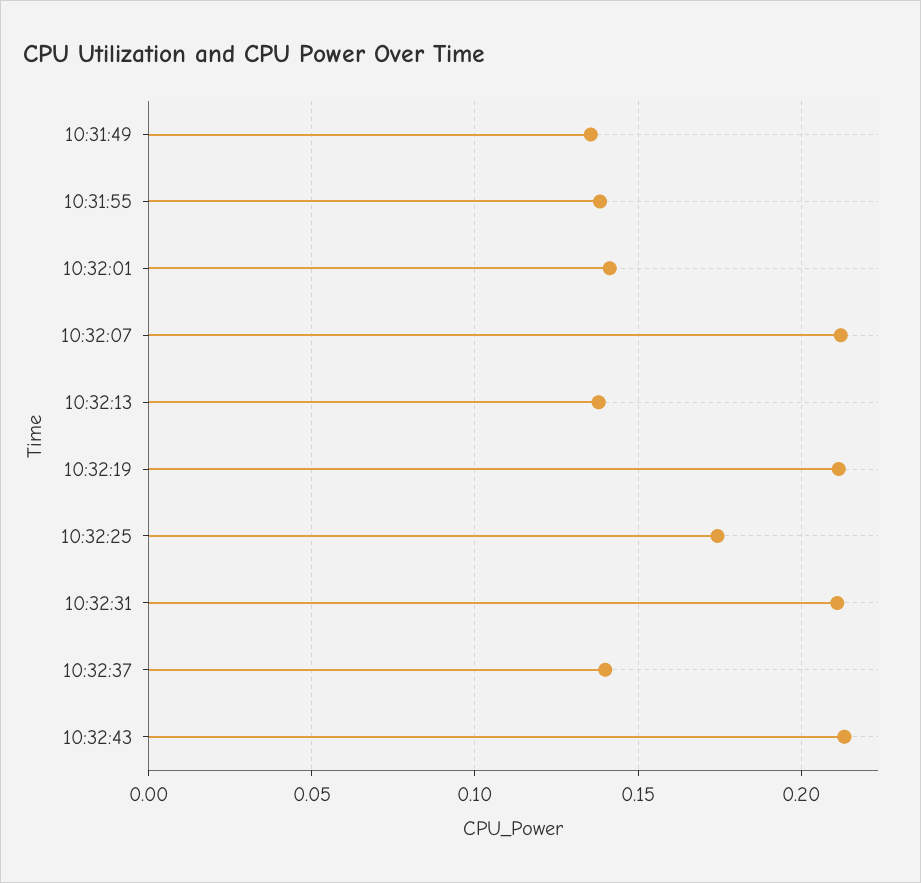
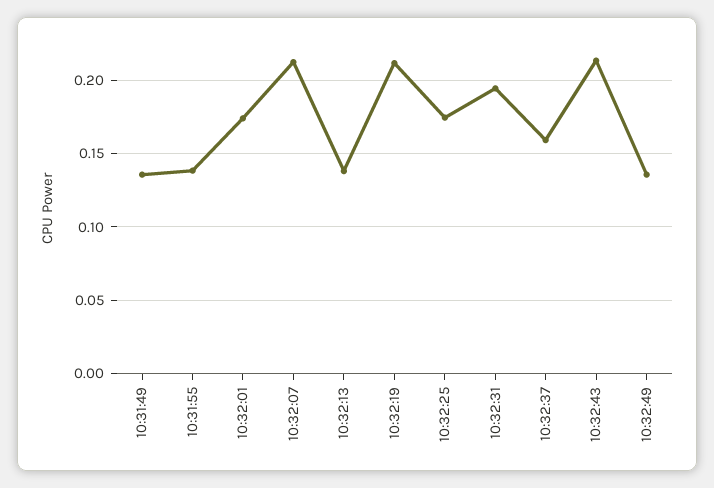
10:32:01: 0.14 -> 0.175
10:32:31: 0.21 -> 0.195
10:32:37: 0.14 -> 0.16
10:32:49: none -> 0.135

